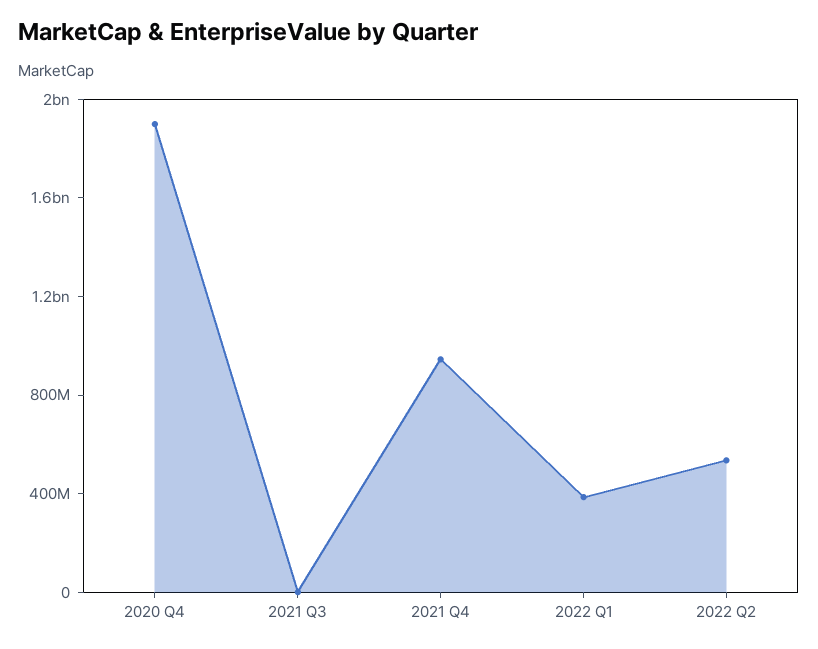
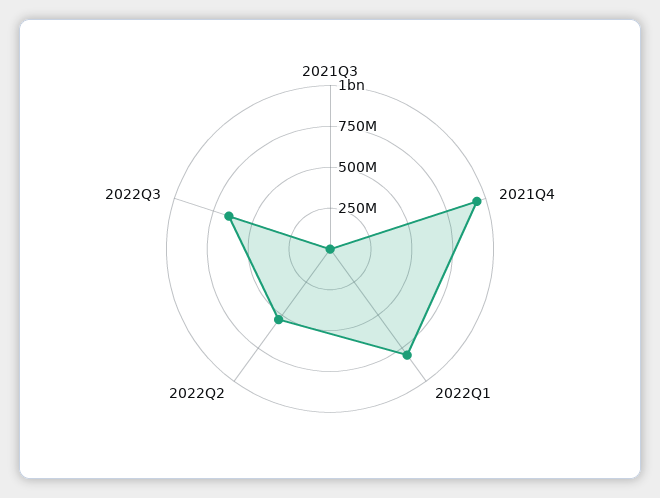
2020 Q4: 1900000000 -> none
2022 Q1: 400000000 -> 800000000
2022Q3: none -> 650000000

